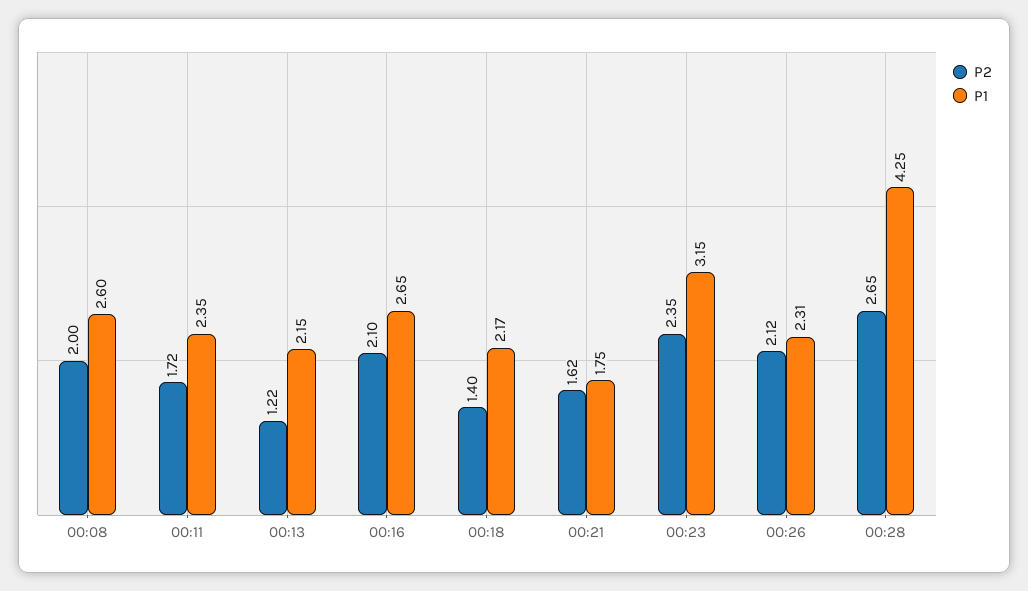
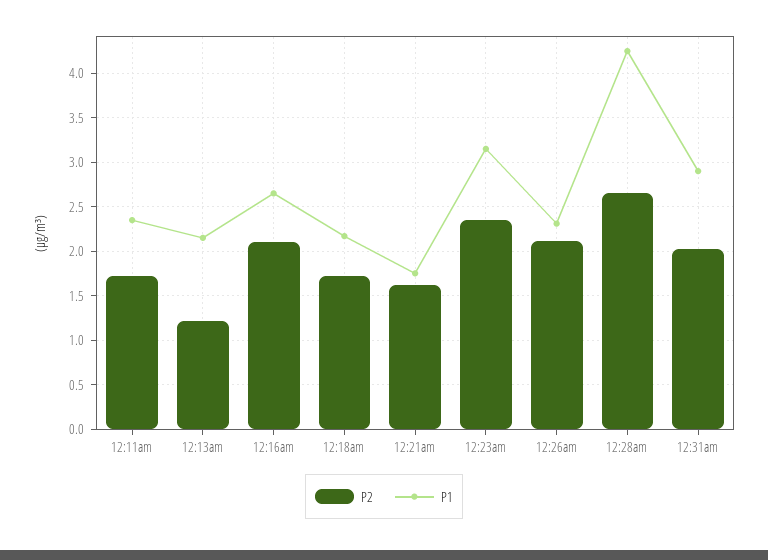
P2, 00:08: 2 -> none
P1, 00:08: 2.6 -> none
P2, 00:18: 1.4 -> 1.7
P2, 12:31am: none -> 2
P1, 12:31am: none -> 2.9

